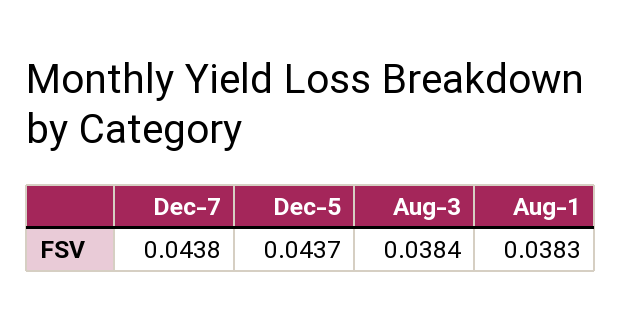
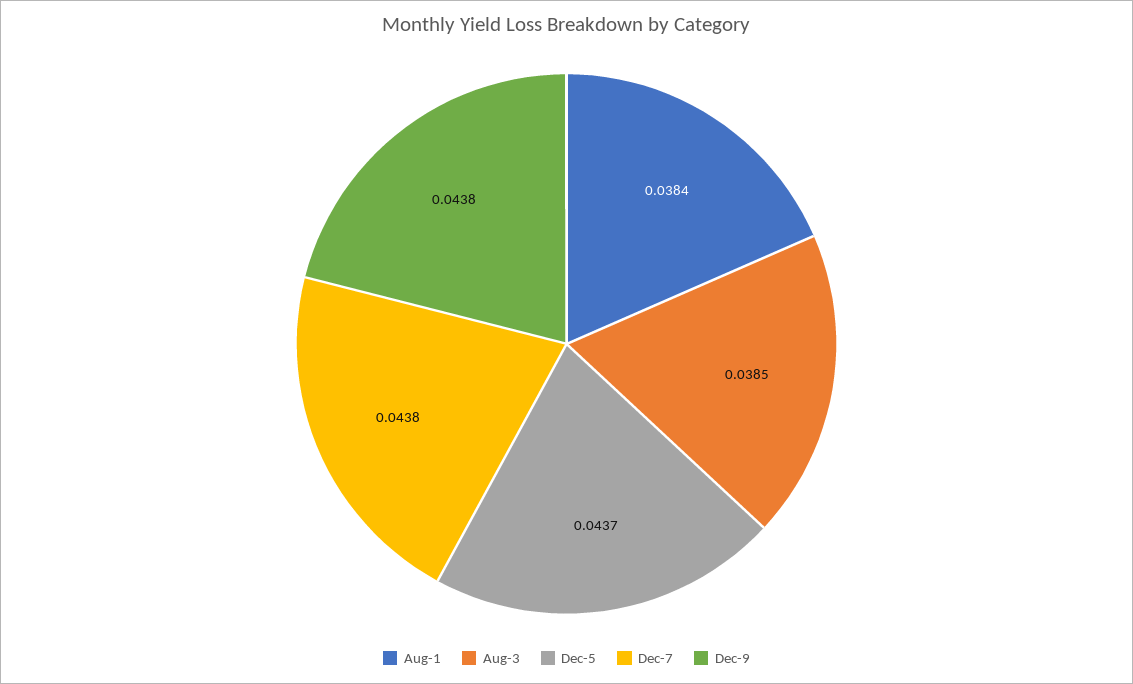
Aug-3: 0.0384 -> 0.0385
Aug-1: 0.0383 -> 0.0384
Dec-9: none -> 0.0438

